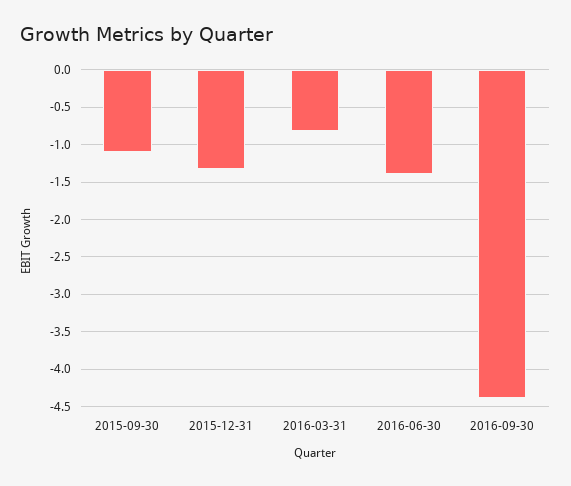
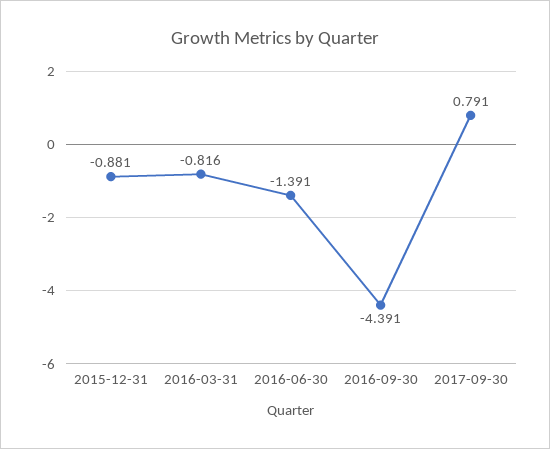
2015-09-30: -1.1 -> none
2015-12-31: -1.3 -> -0.881
2017-09-30: none -> 0.791

